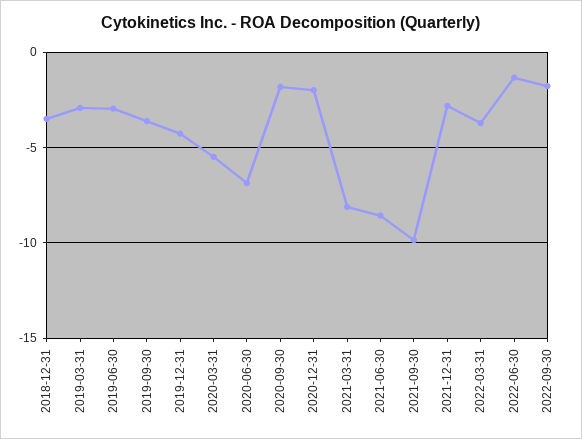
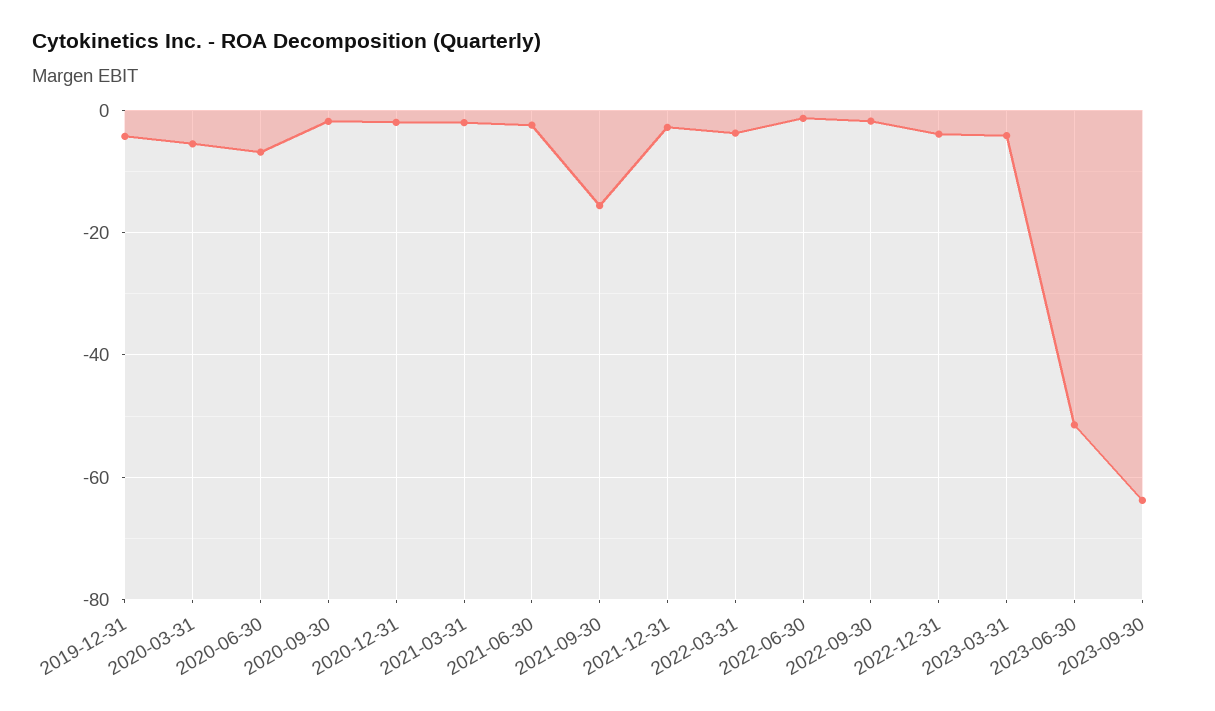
2018-12-31: -3.5 -> none
2019-03-31: -3 -> none
2019-06-30: -3 -> none
2019-09-30: -3.5 -> none
2021-03-31: -8 -> -2
2021-06-30: -8.5 -> -2
2021-09-30: -10 -> -16
2022-12-31: none -> -4
2023-03-31: none -> -4
2023-06-30: none -> -52
2023-09-30: none -> -64

